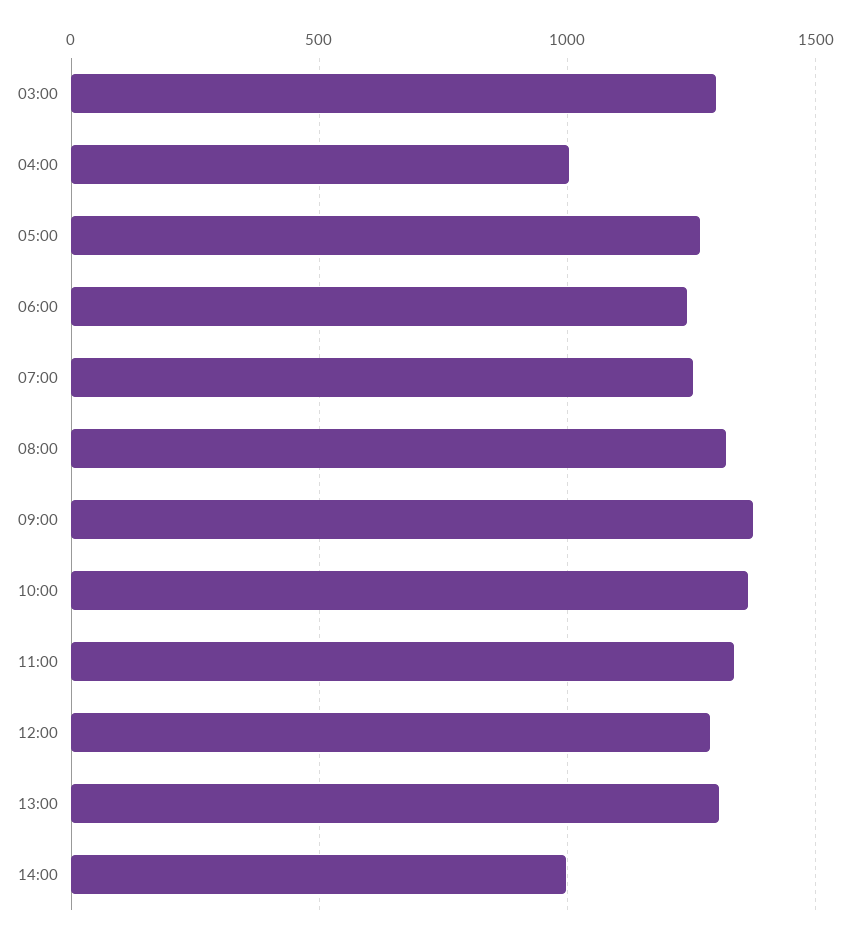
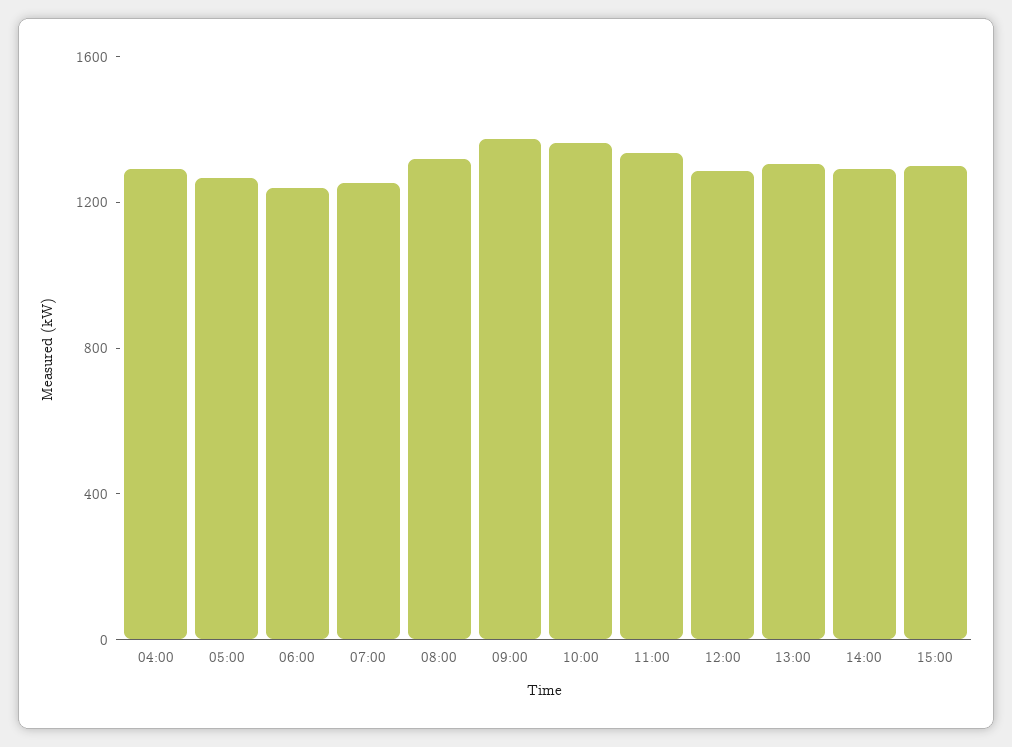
03:00: 1300 -> none
04:00: 1000 -> 1300
14:00: 1000 -> 1300
15:00: none -> 1300

